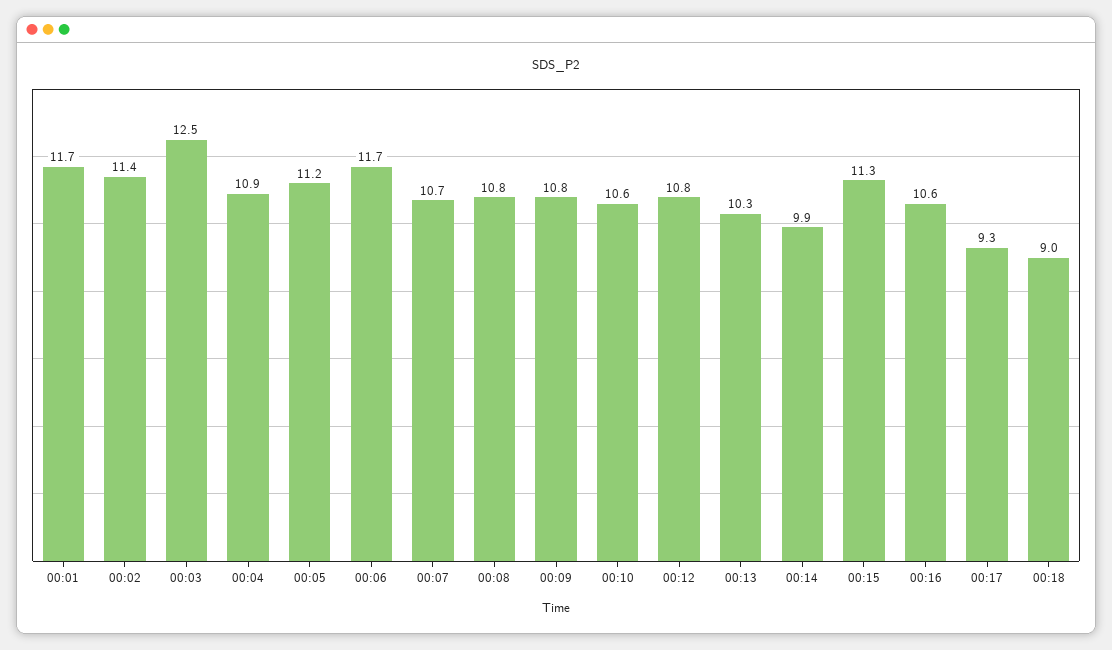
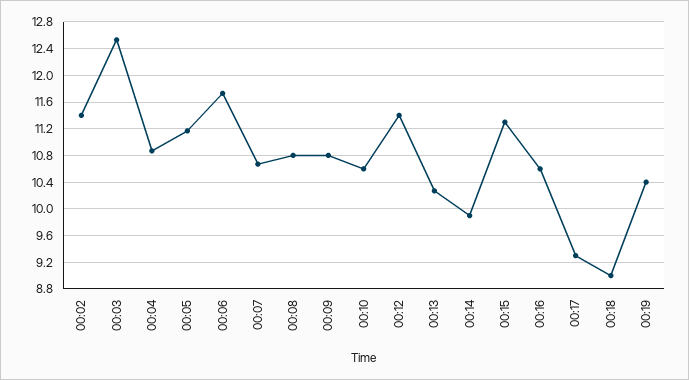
00:01: 11.7 -> none
00:12: 10.8 -> 11.4
00:19: none -> 10.4

